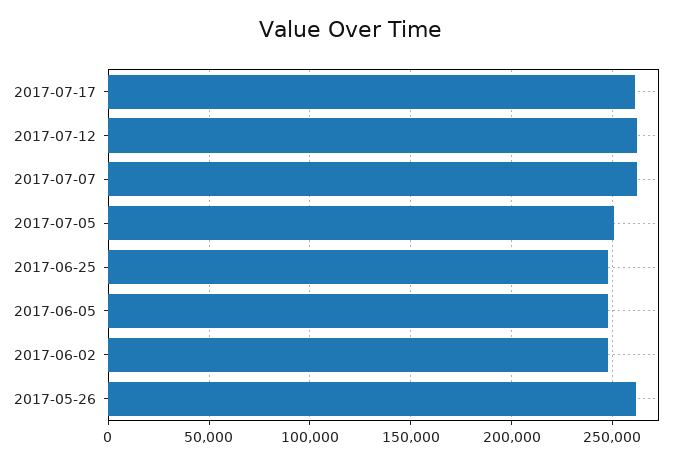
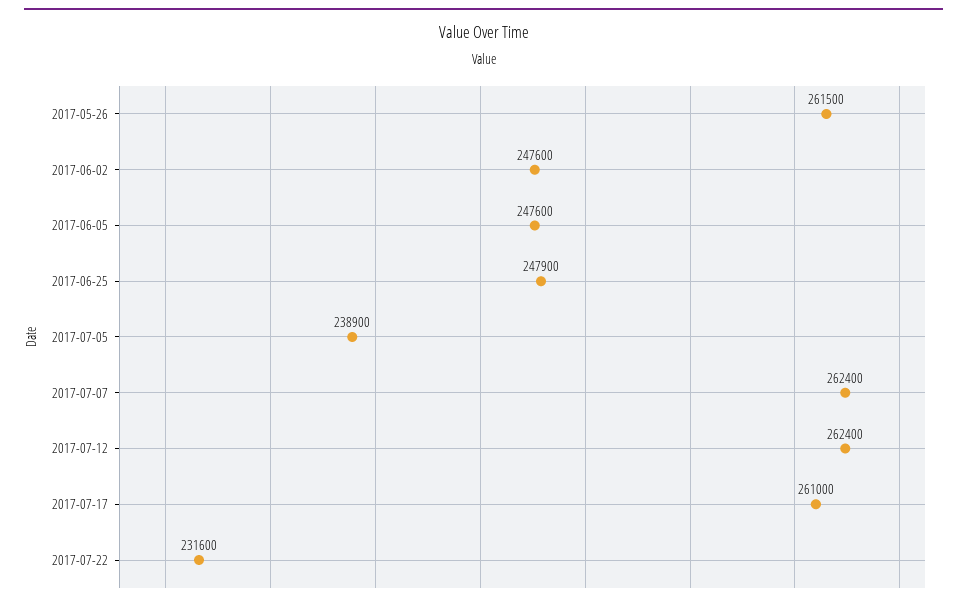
2017-07-05: 250000 -> 238900
2017-07-22: none -> 231600

